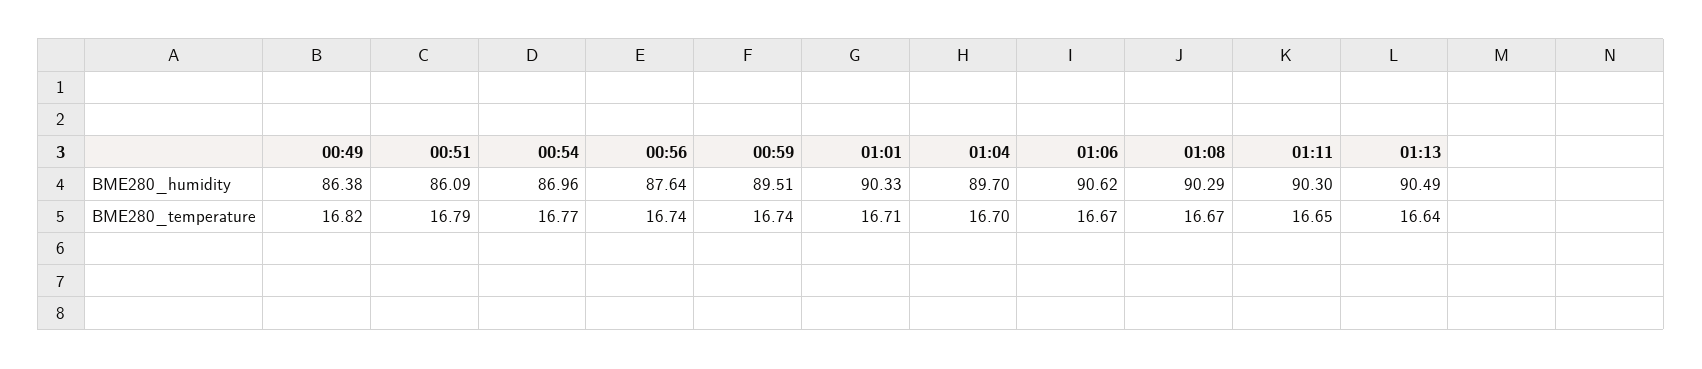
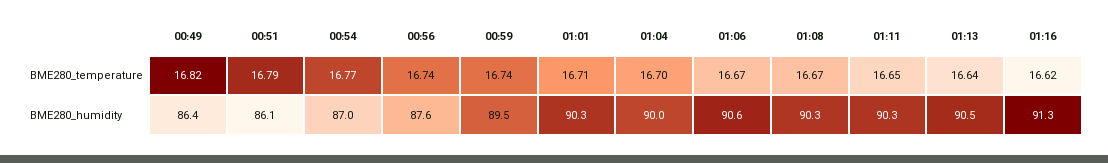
01:04, BME280_humidity: 89.7 -> 90
01:16, BME280_temperature: none -> 16.62
01:16, BME280_humidity: none -> 91.3

